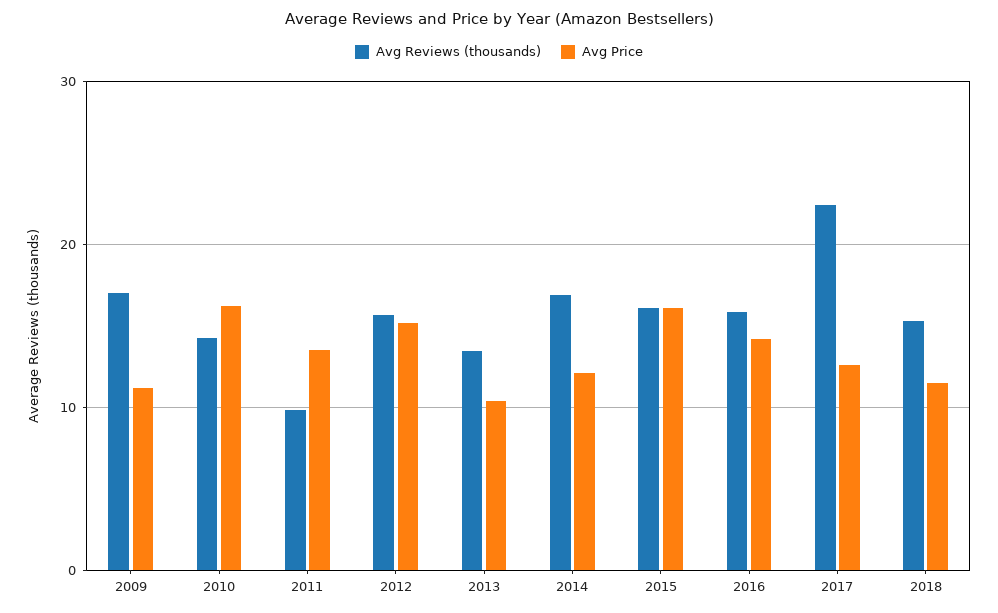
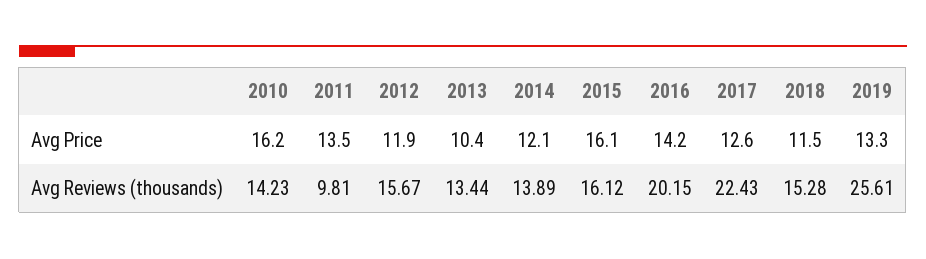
Avg Reviews (thousands), 2009: 17 -> none
Avg Price, 2009: 11 -> none
Avg Price, 2012: 15 -> 11.9
Avg Reviews (thousands), 2014: 17 -> 13.89
Avg Reviews (thousands), 2016: 16 -> 20.15
Avg Price, 2019: none -> 13.3
Avg Reviews (thousands), 2019: none -> 25.61

